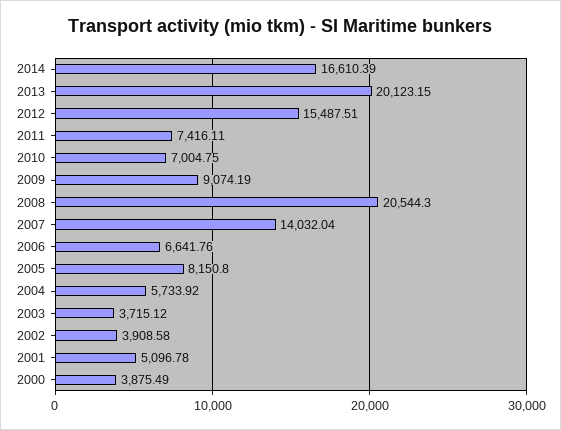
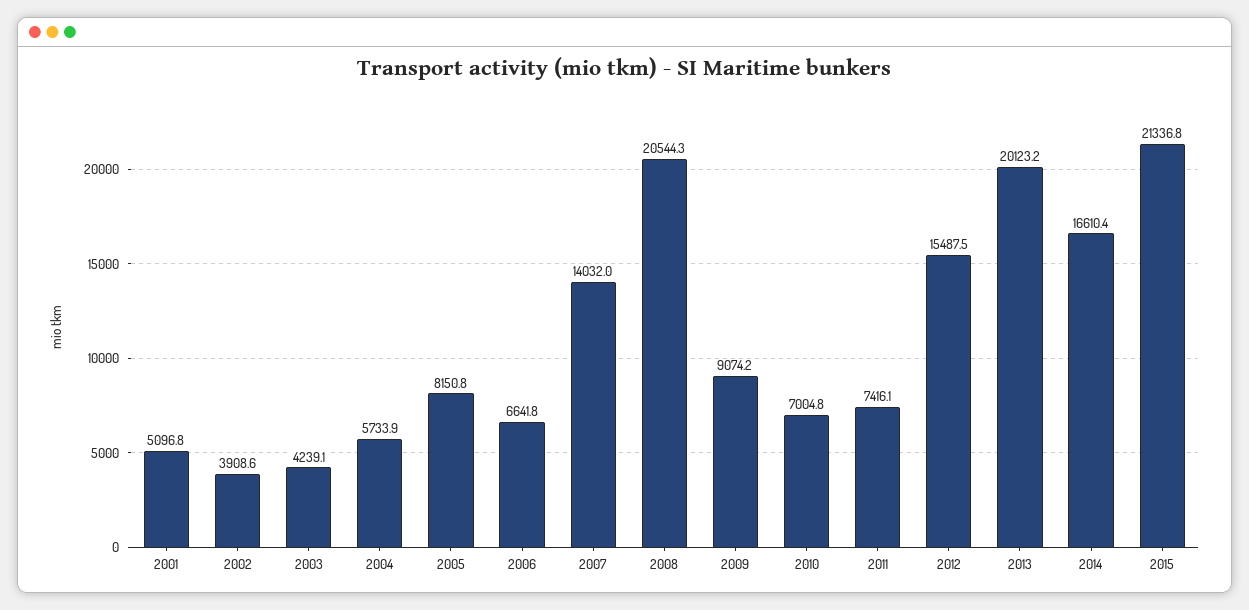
2003: 3715.12 -> 4239.1
2000: 3875.49 -> none
2015: none -> 21336.8

